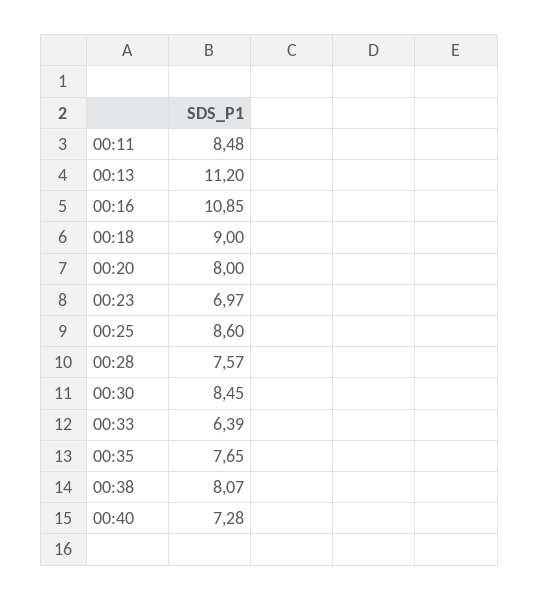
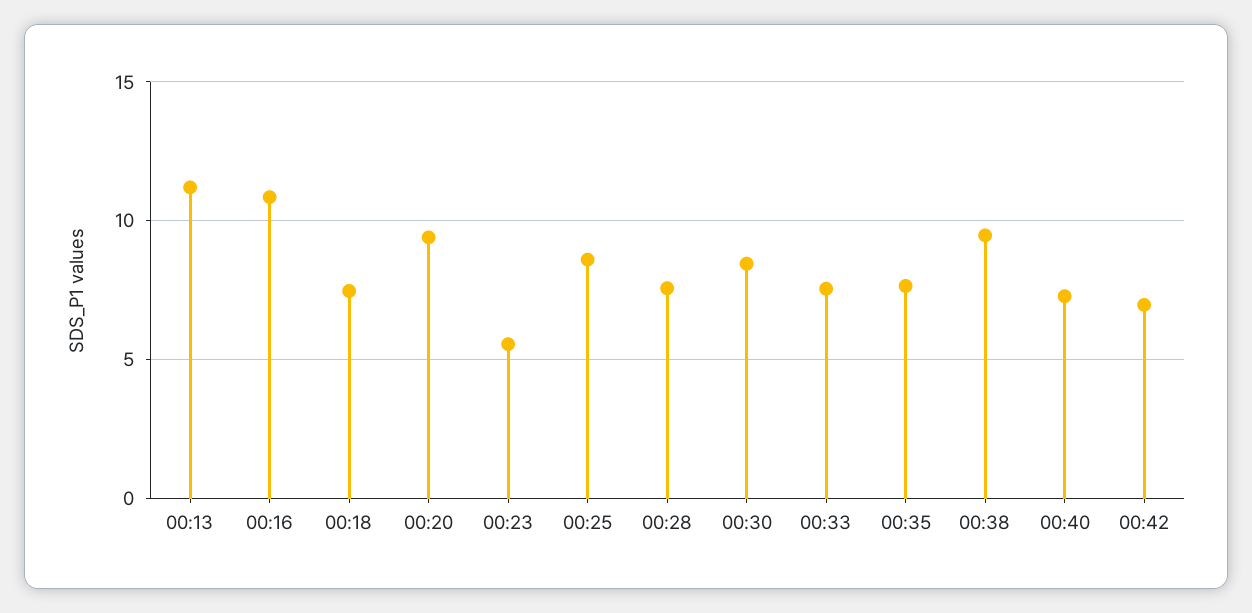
00:11: 8.48 -> none
00:18: 9 -> 7.5
00:20: 8 -> 9.5
00:23: 6.97 -> 5.5
00:33: 6.39 -> 7.5
00:38: 8.07 -> 9.5
00:42: none -> 7

